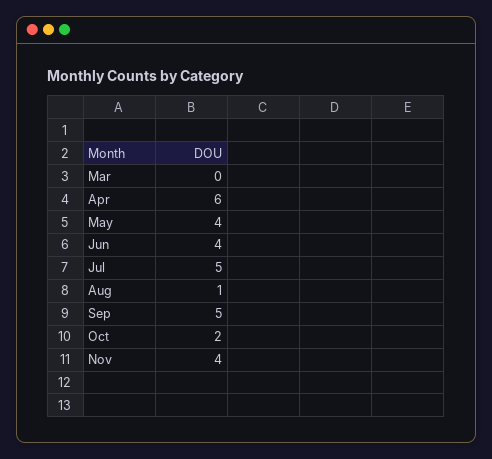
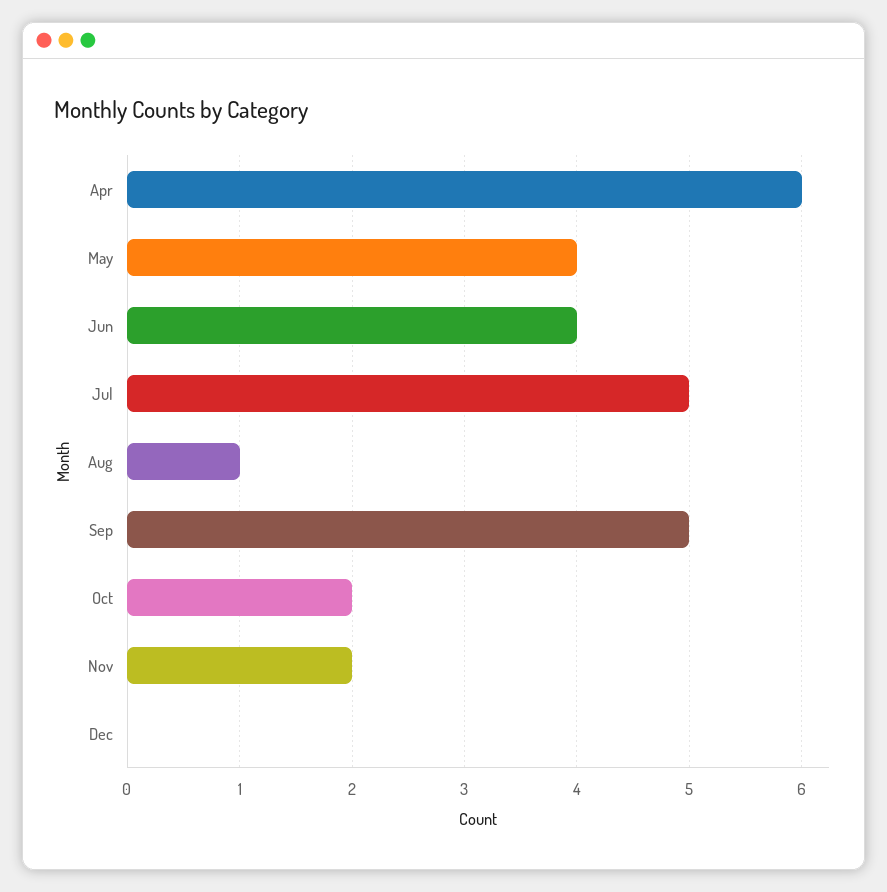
Mar: 0 -> none
Nov: 4 -> 2
Dec: none -> 0

